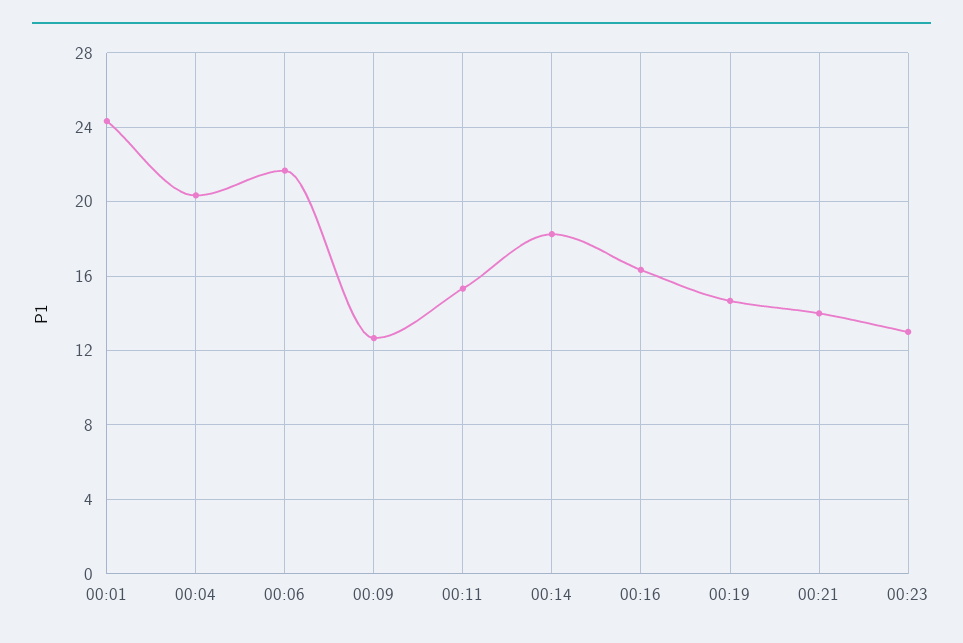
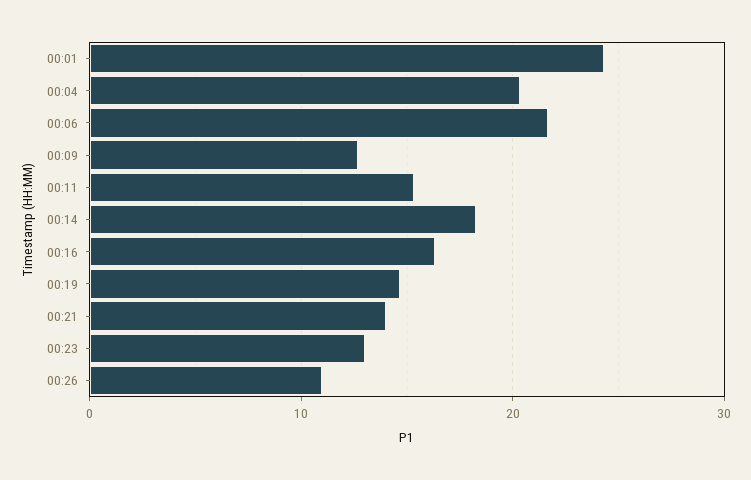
00:26: none -> 11

